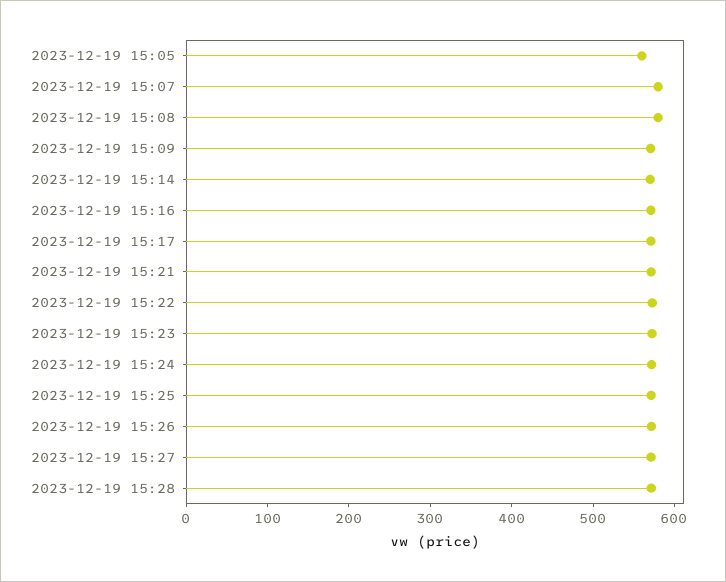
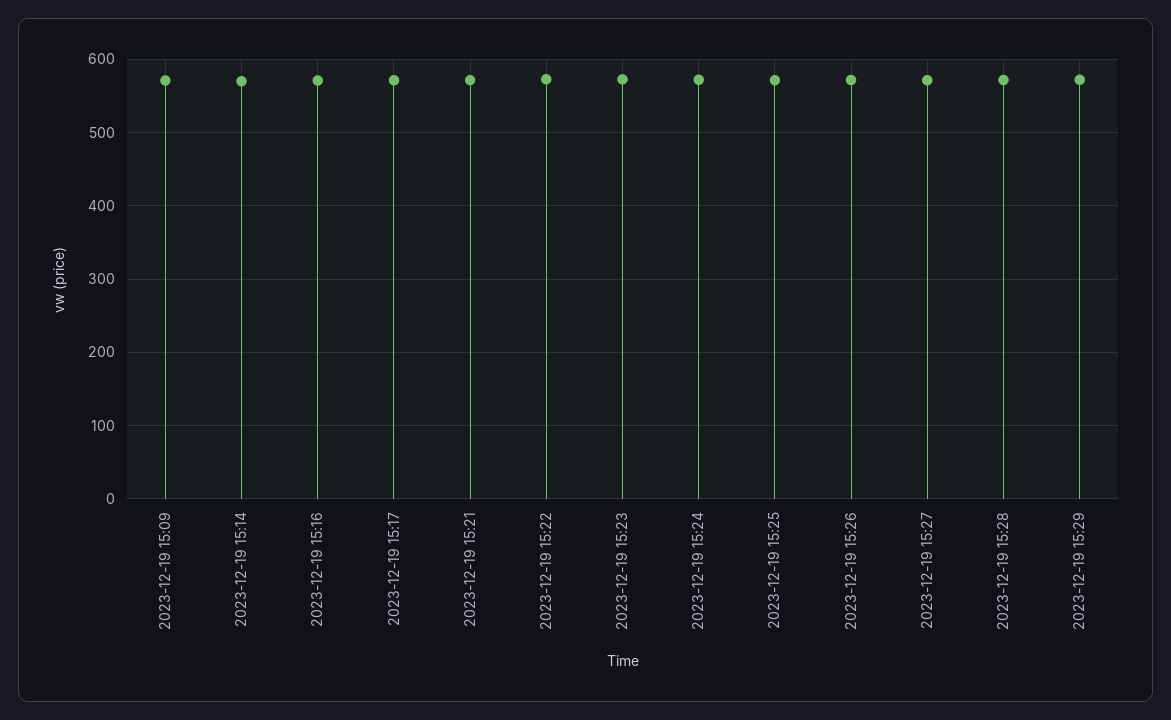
2023-12-19 15:05: 560 -> none
2023-12-19 15:07: 580 -> none
2023-12-19 15:08: 580 -> none
2023-12-19 15:29: none -> 570

